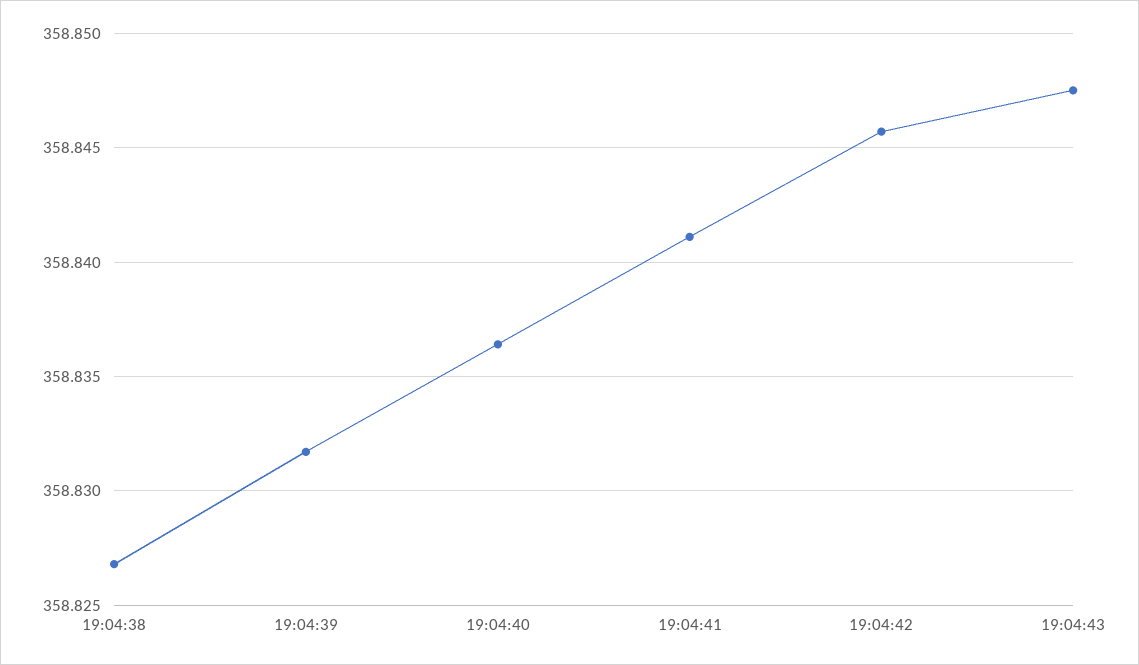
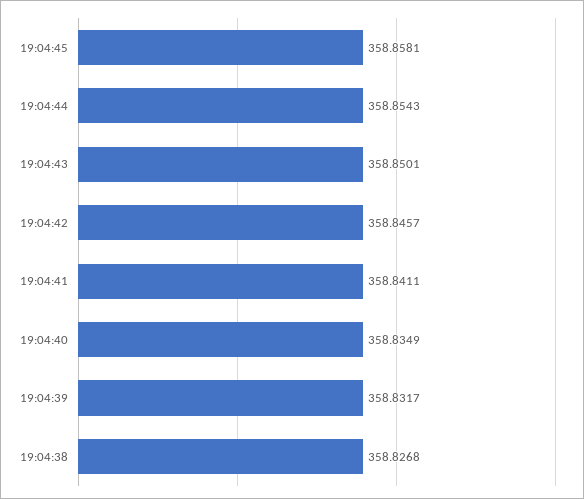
19:04:40: 358.8365 -> 358.8349
19:04:43: 358.8475 -> 358.8501
19:04:45: none -> 358.8581
19:04:44: none -> 358.8543

